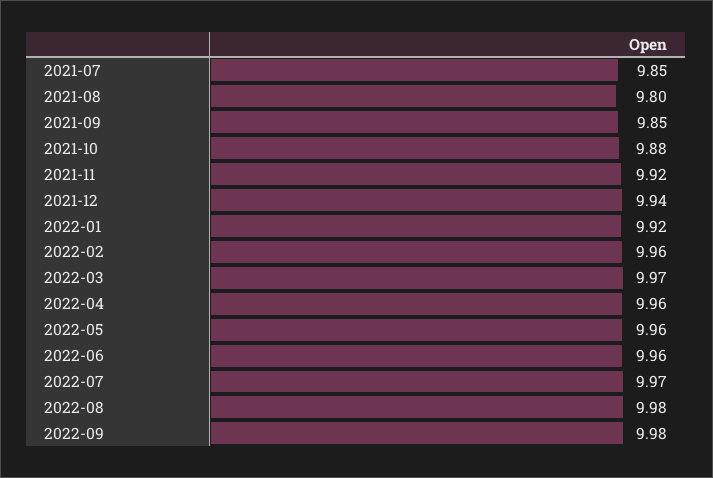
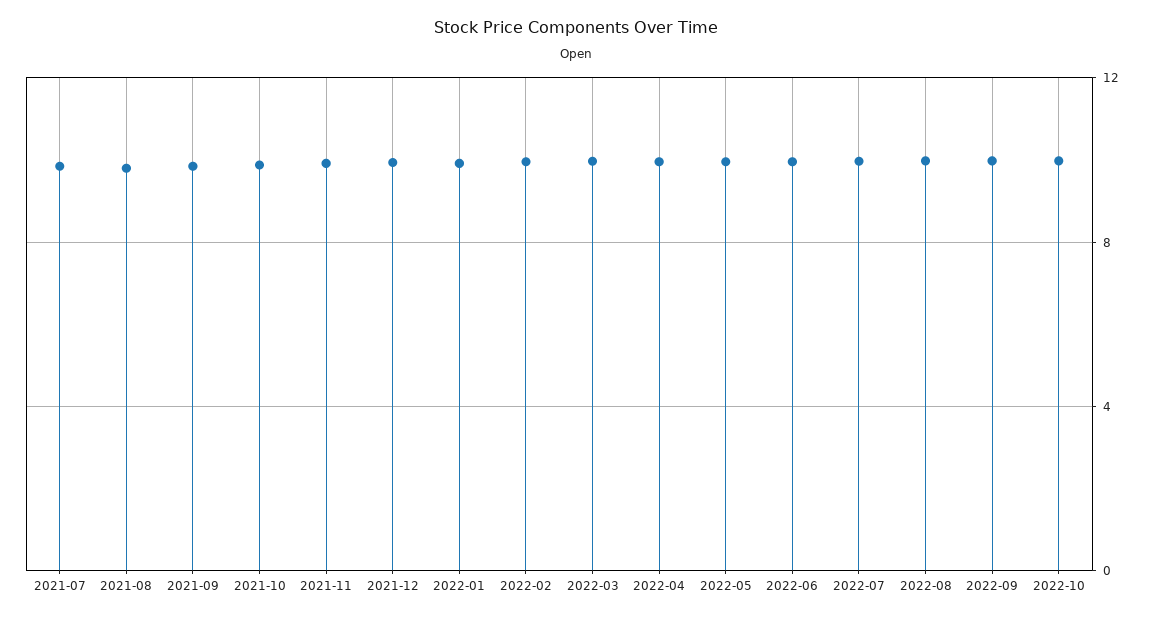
2022-10: none -> 10

